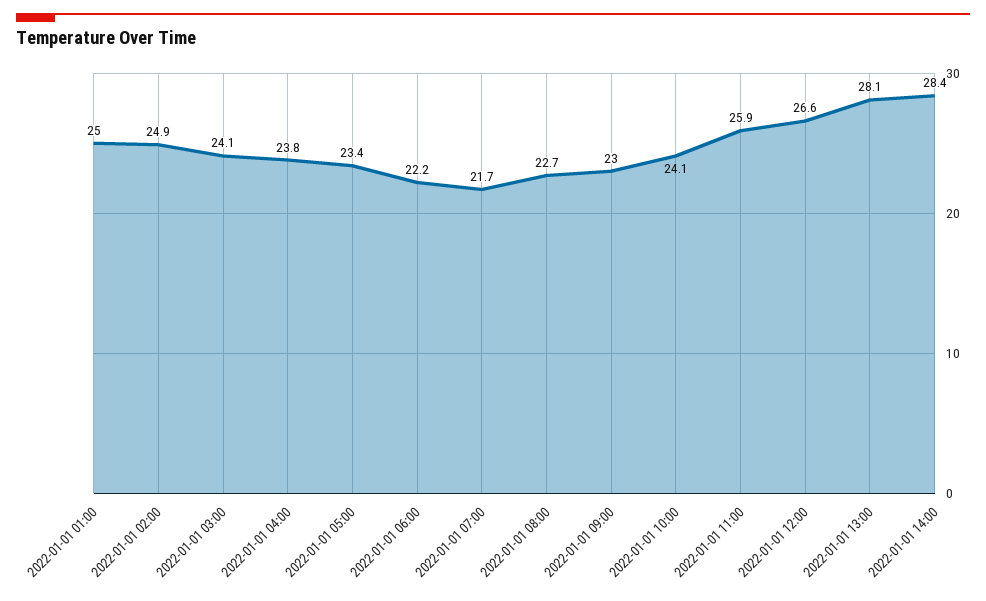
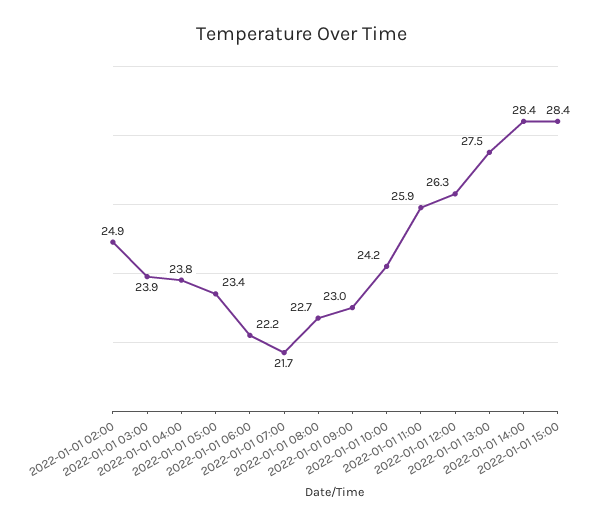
2022-01-01 01:00: 25 -> none
2022-01-01 03:00: 24.1 -> 23.9
2022-01-01 10:00: 24.1 -> 24.2
2022-01-01 12:00: 26.6 -> 26.3
2022-01-01 13:00: 28.1 -> 27.5
2022-01-01 15:00: none -> 28.4

